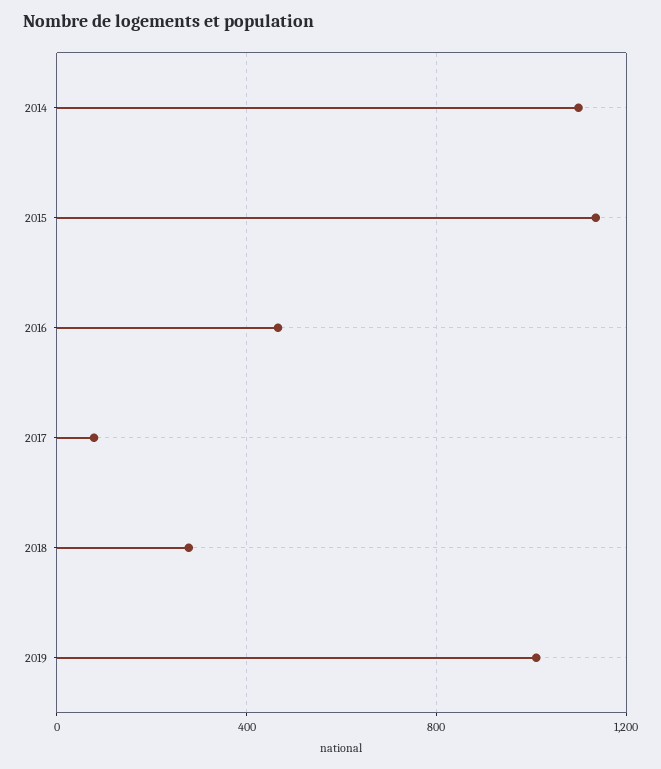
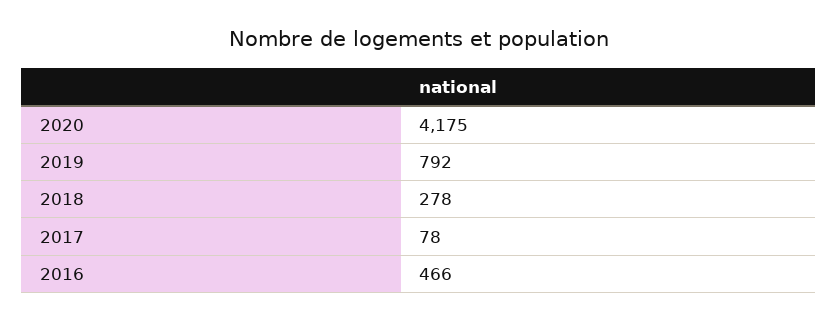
2014: 1100 -> none
2015: 1150 -> none
2019: 1000 -> 792
2020: none -> 4175

